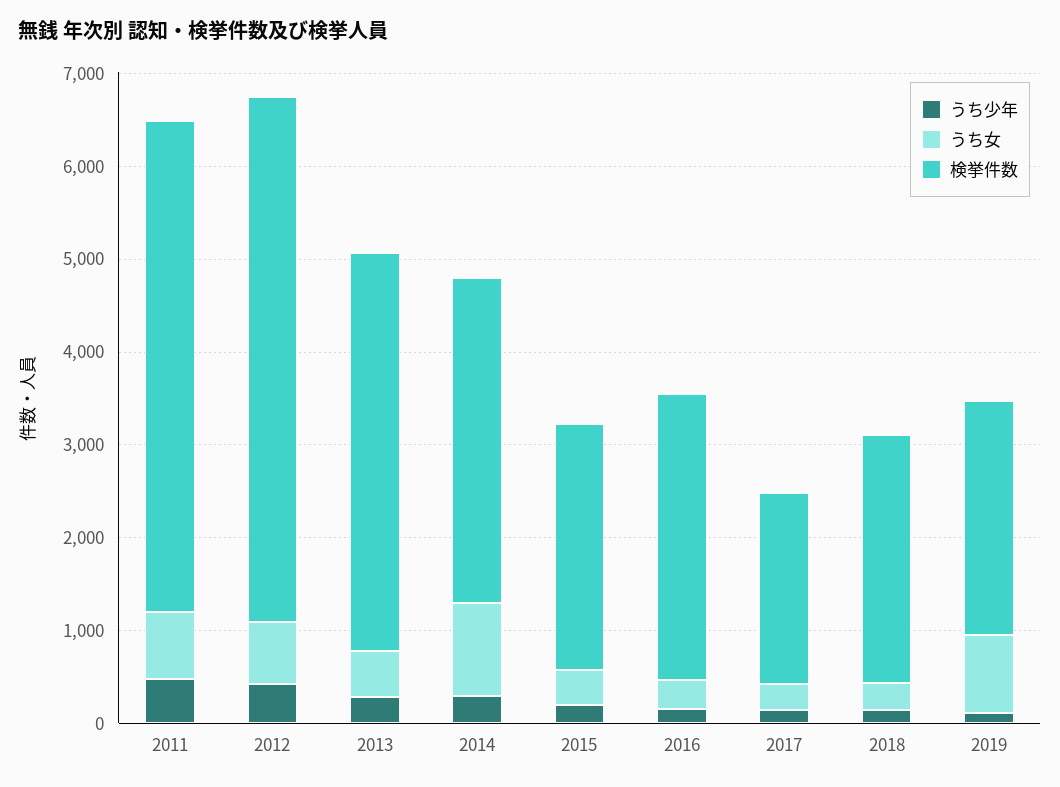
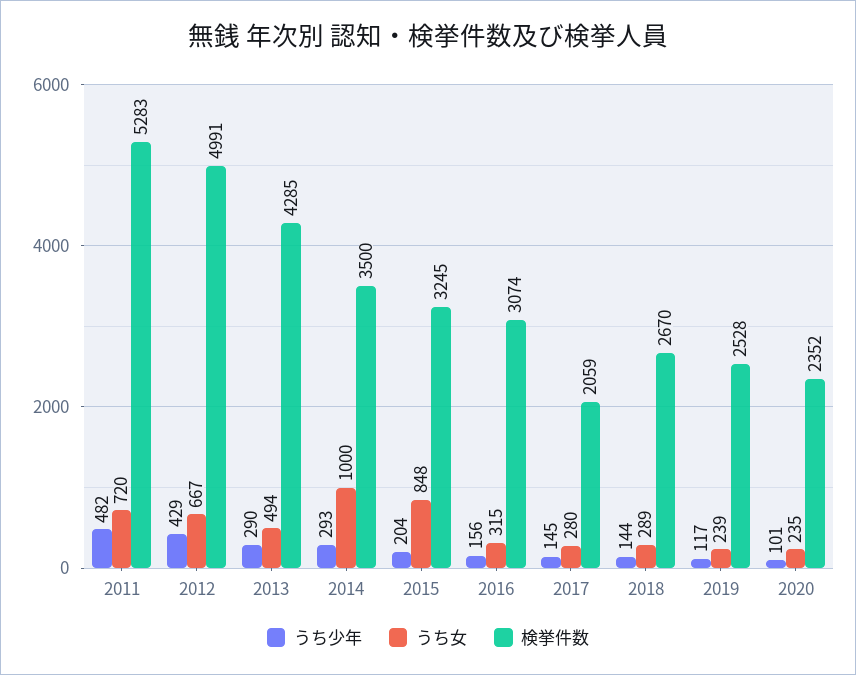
検挙件数, 2012: 5600 -> 4991
うち女, 2015: 400 -> 848
検挙件数, 2015: 2600 -> 3245
うち女, 2019: 800 -> 239
うち少年, 2020: none -> 101
うち女, 2020: none -> 235
検挙件数, 2020: none -> 2352

